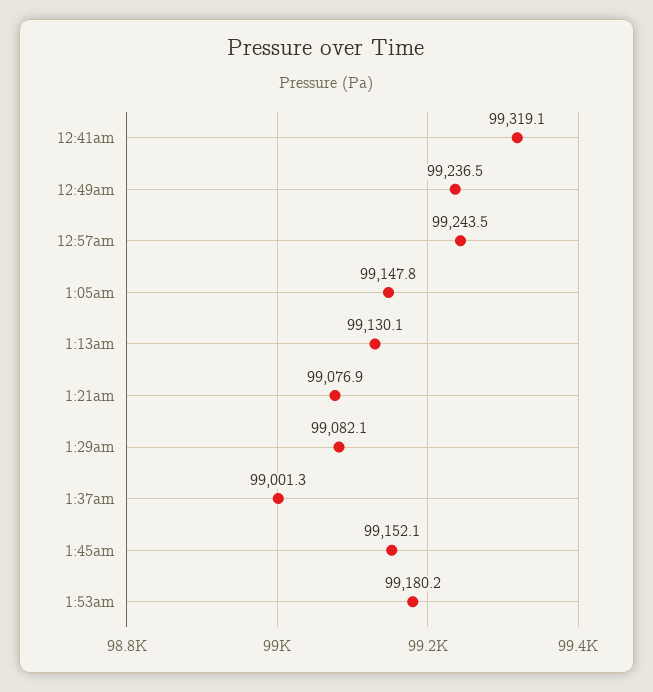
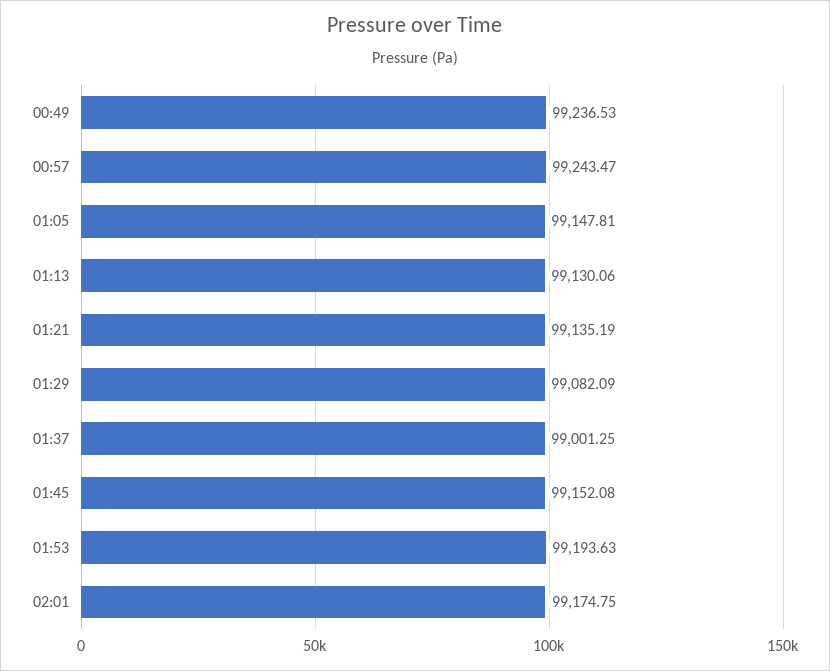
12:41am: 99319.1 -> none
1:21am: 99076.9 -> 99135.19
1:53am: 99180.2 -> 99193.63
02:01: none -> 99174.75

